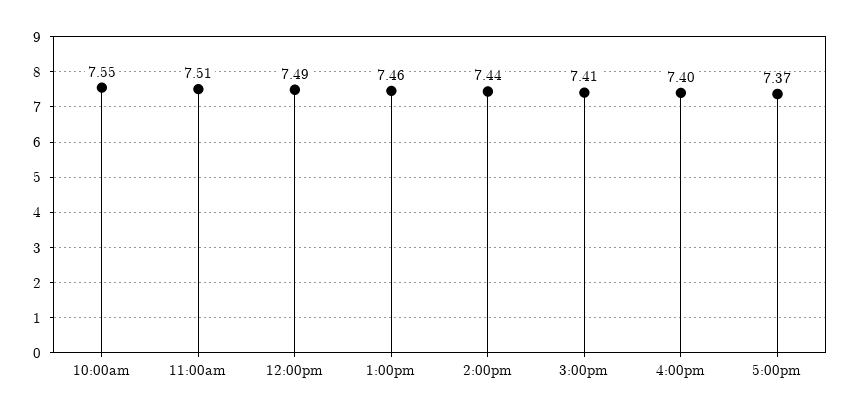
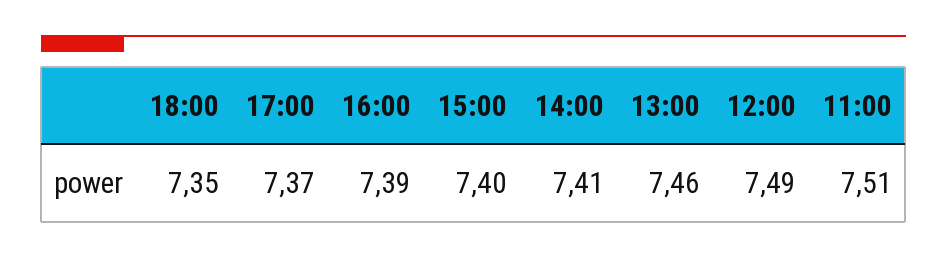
10:00am: 7.55 -> none
2:00pm: 7.44 -> 7.41
3:00pm: 7.41 -> 7.4
4:00pm: 7.4 -> 7.39
18:00: none -> 7.35

